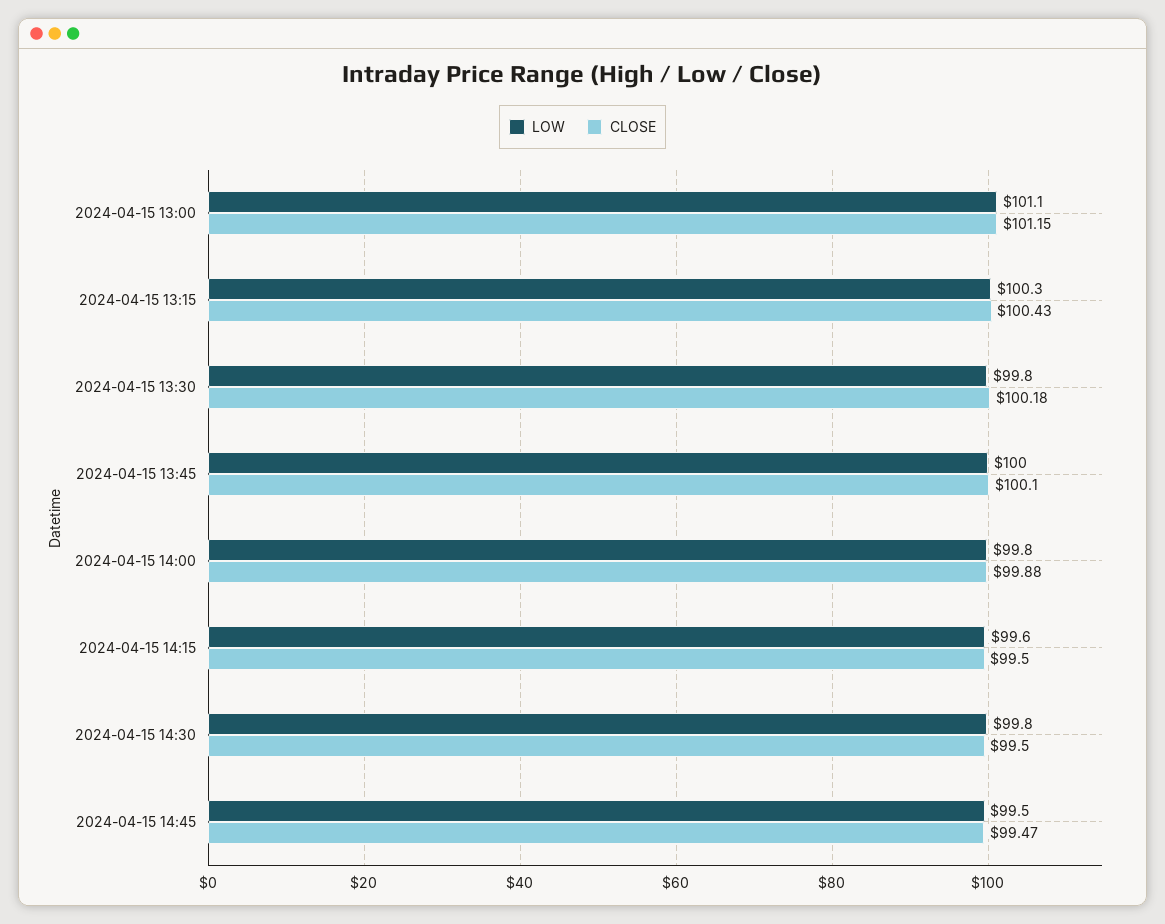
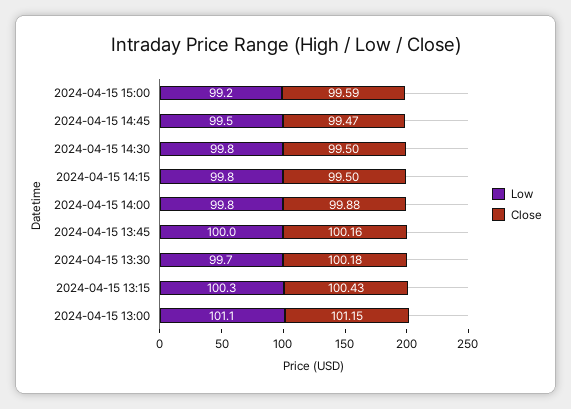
LOW, 2024-04-15 13:30: 99.8 -> 99.7
CLOSE, 2024-04-15 13:45: 100.1 -> 100.16
LOW, 2024-04-15 14:15: 99.6 -> 99.8
LOW, 2024-04-15 15:00: none -> 99.2
CLOSE, 2024-04-15 15:00: none -> 99.59

